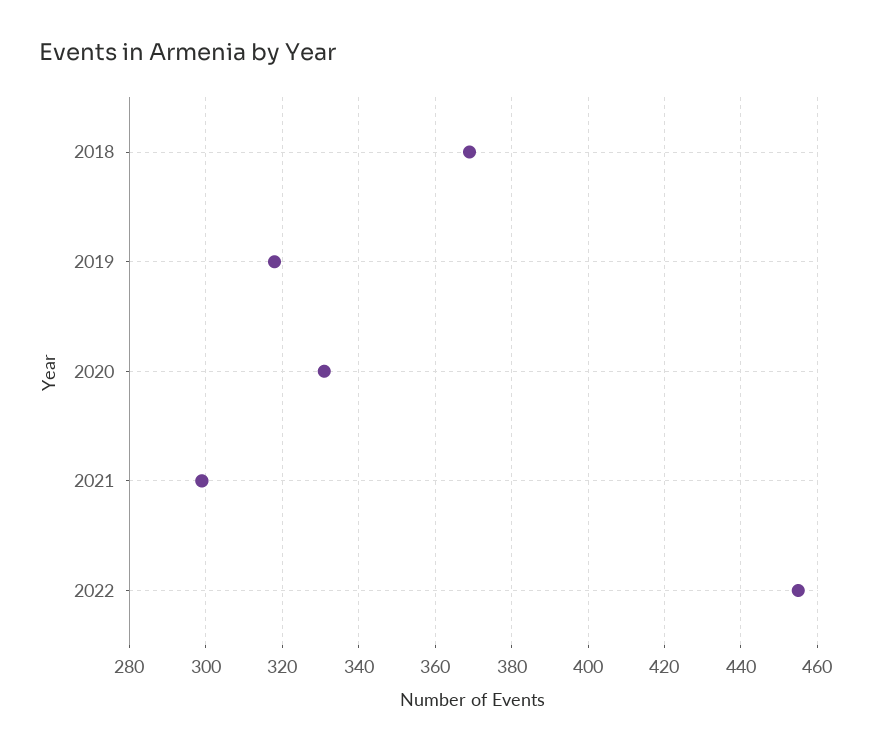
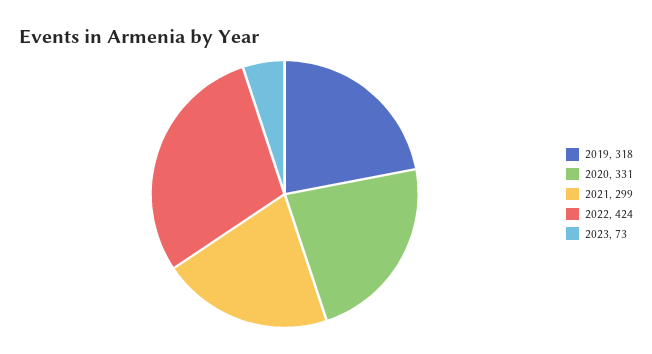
2018: 370 -> none
2022: 455 -> 424
2023: none -> 73

